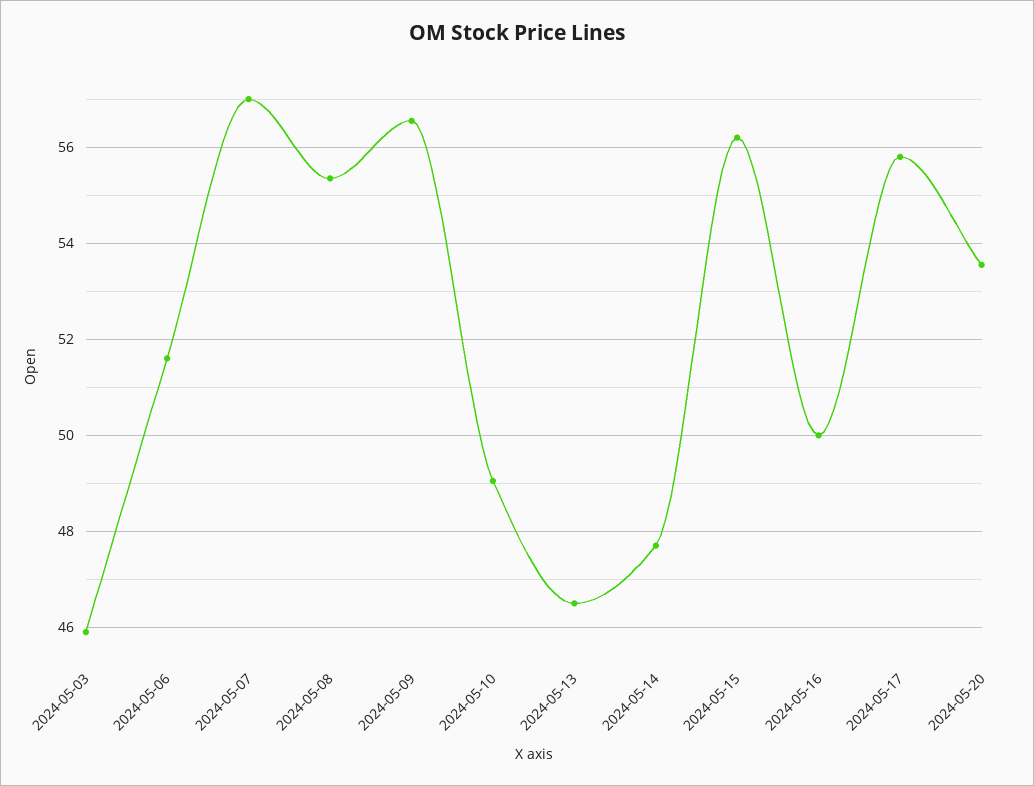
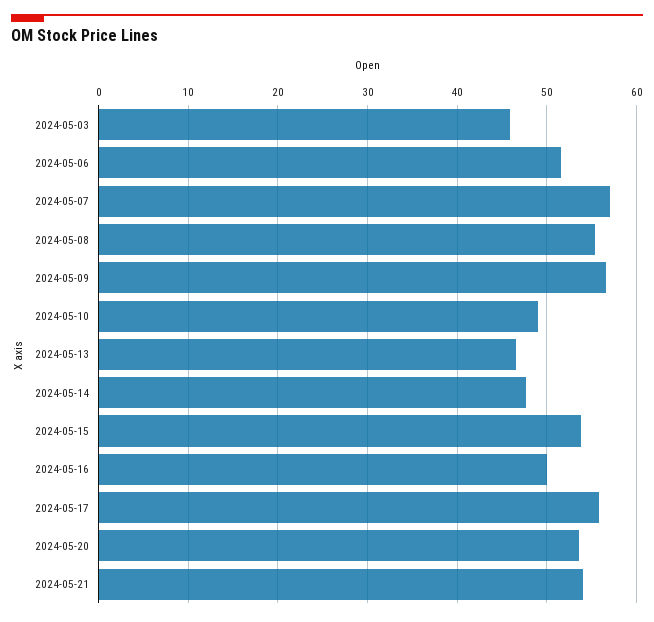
2024-05-15: 56.2 -> 54
2024-05-21: none -> 54

